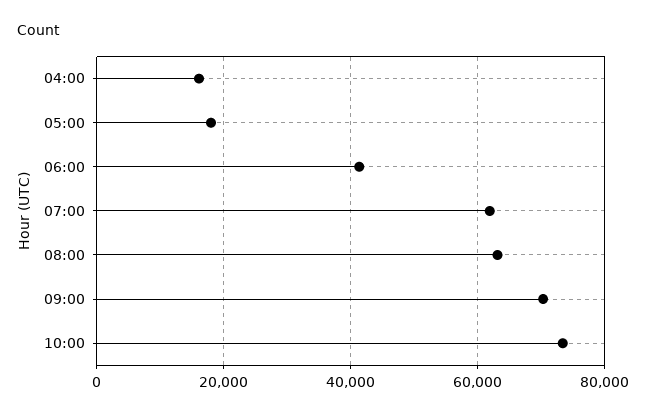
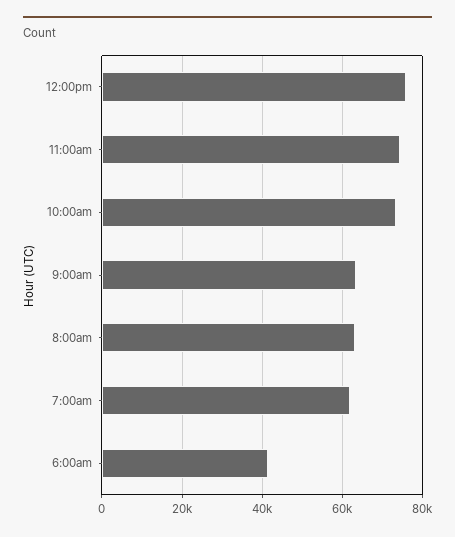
04:00: 16000 -> none
05:00: 18000 -> none
09:00: 70000 -> 64000
12:00pm: none -> 76000
11:00am: none -> 74000

